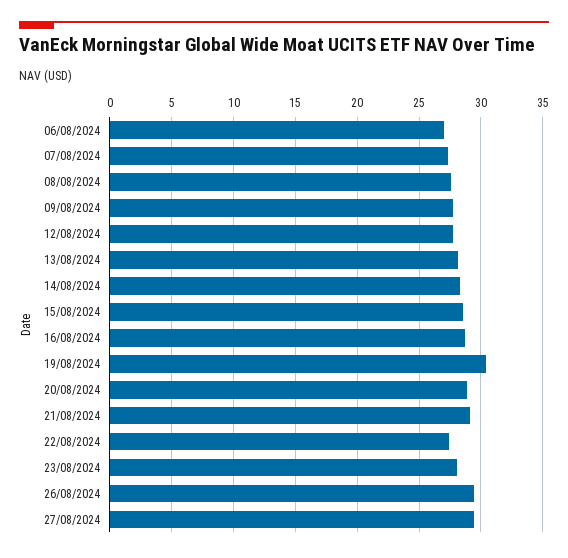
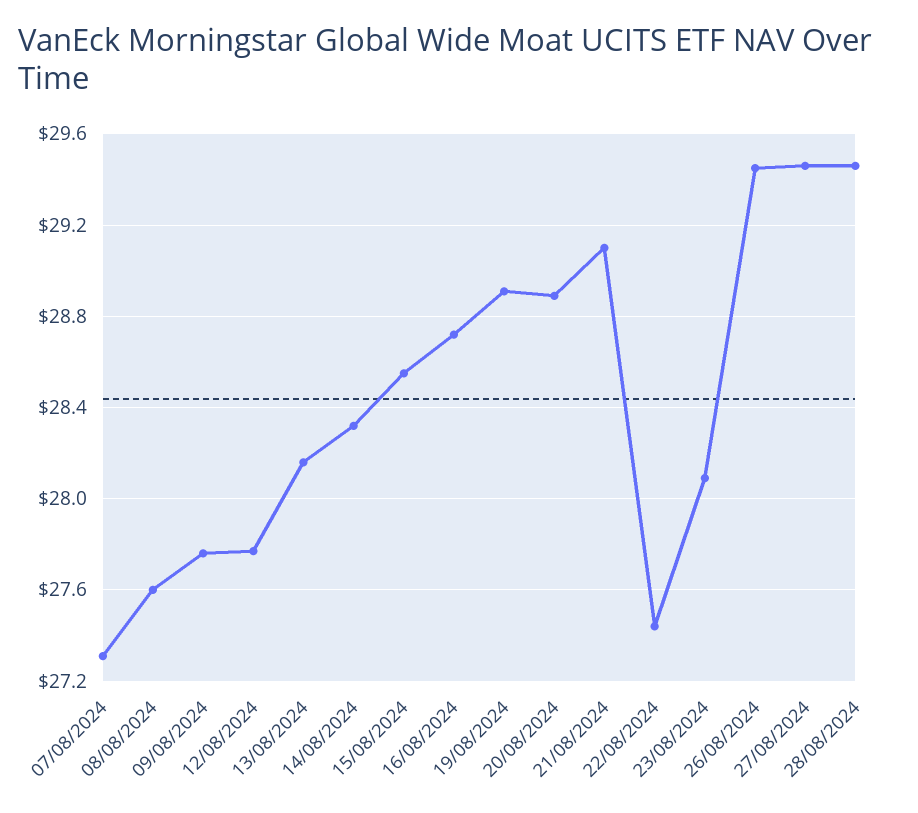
06/08/2024: 27 -> none
19/08/2024: 30.5 -> 28.9
28/08/2024: none -> 29.45

